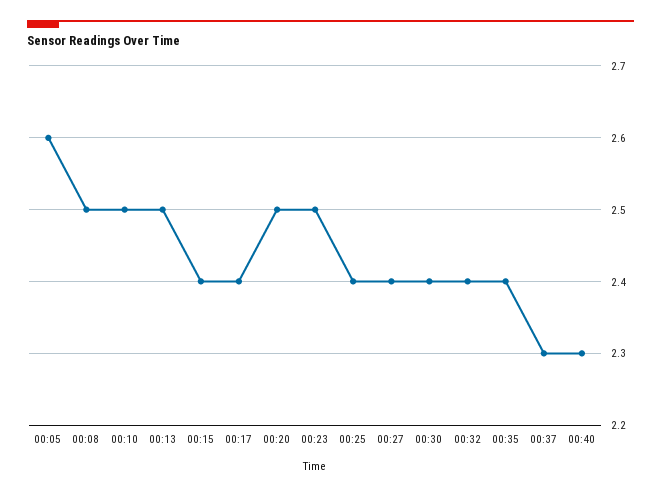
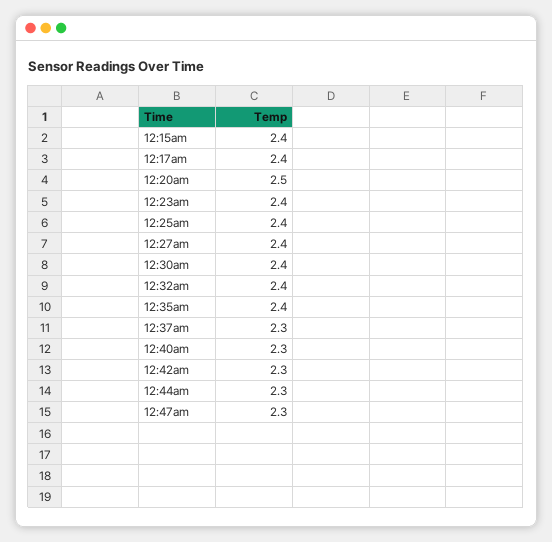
00:05: 2.6 -> none
00:08: 2.5 -> none
00:10: 2.5 -> none
00:13: 2.5 -> none
00:23: 2.5 -> 2.4
12:42am: none -> 2.3
12:44am: none -> 2.3
12:47am: none -> 2.3

